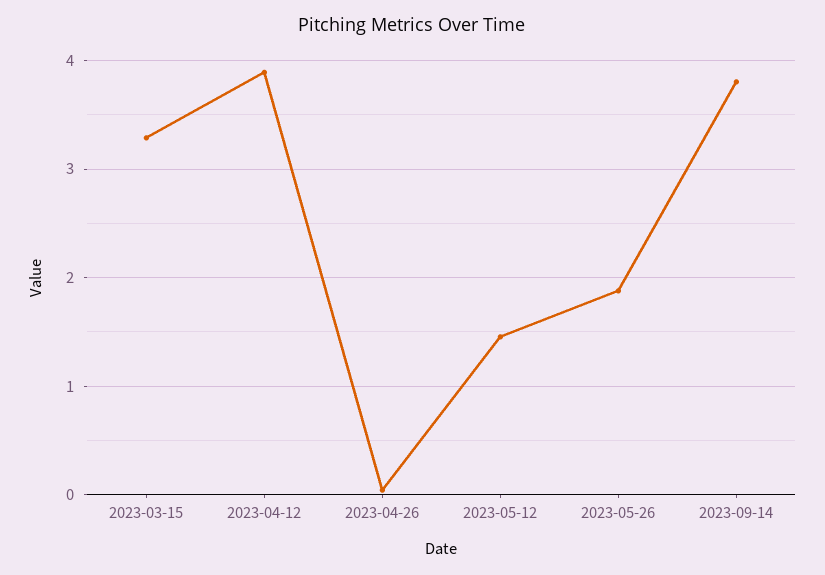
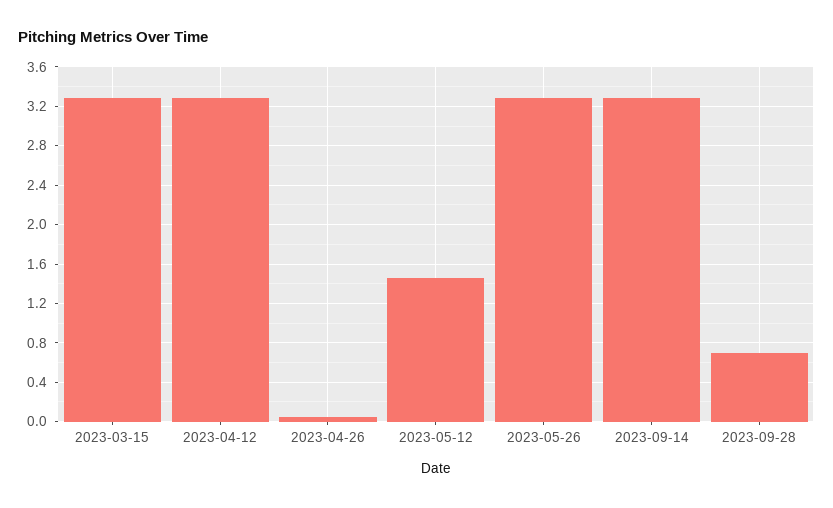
2023-04-12: 3.9 -> 3.3
2023-05-26: 1.9 -> 3.3
2023-09-14: 3.8 -> 3.3
2023-09-28: none -> 0.7

